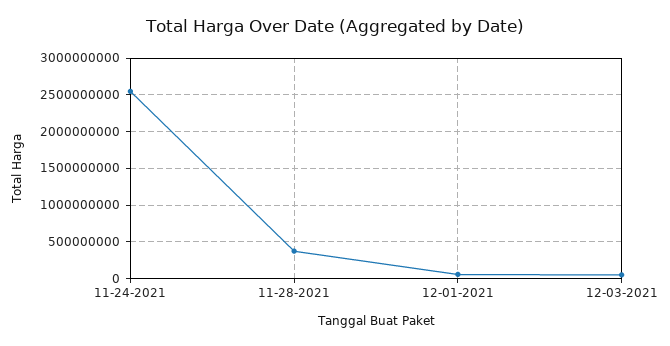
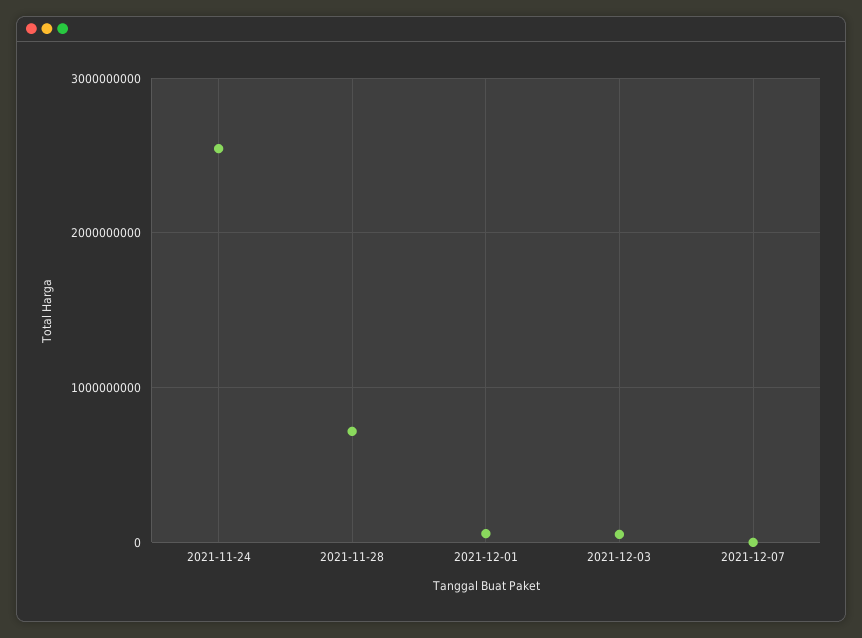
11-28-2021: 400000000 -> 700000000
2021-12-07: none -> 0

